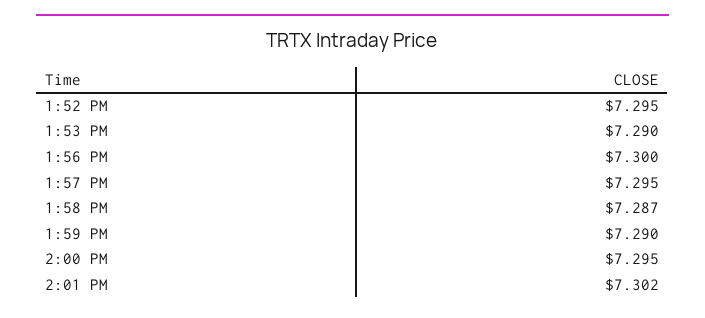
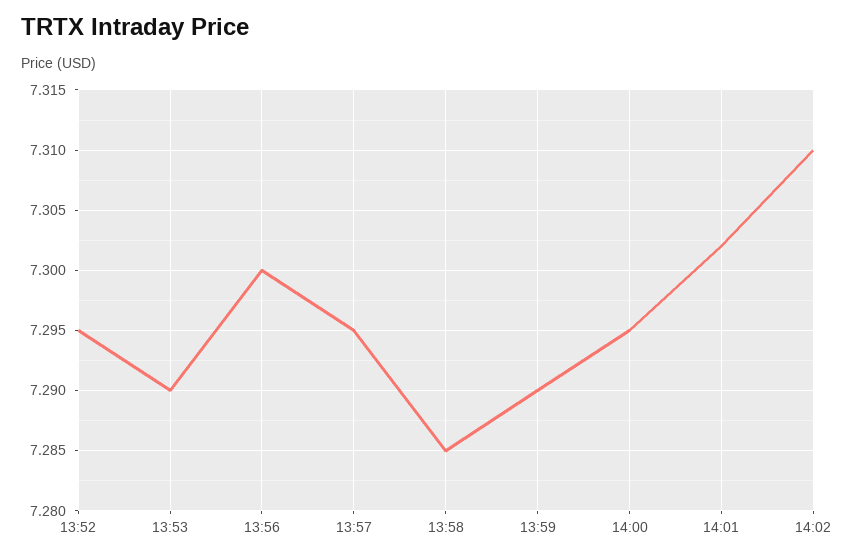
1:58 PM: 7.287 -> 7.285
14:02: none -> 7.31

